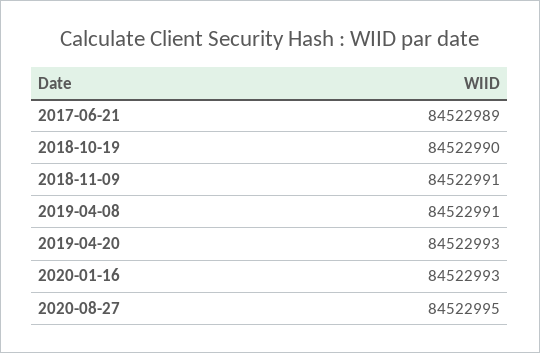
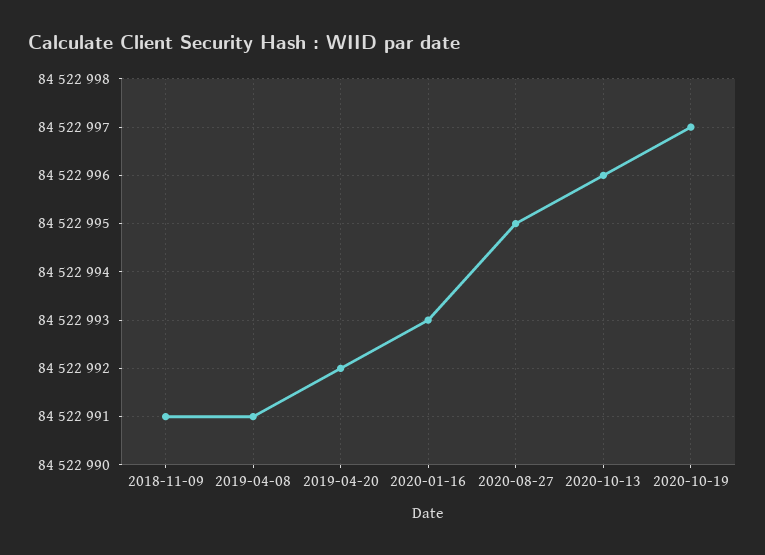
2017-06-21: 84522989 -> none
2018-10-19: 84522990 -> none
2019-04-20: 84522993 -> 84522992
2020-10-13: none -> 84522996
2020-10-19: none -> 84522997

